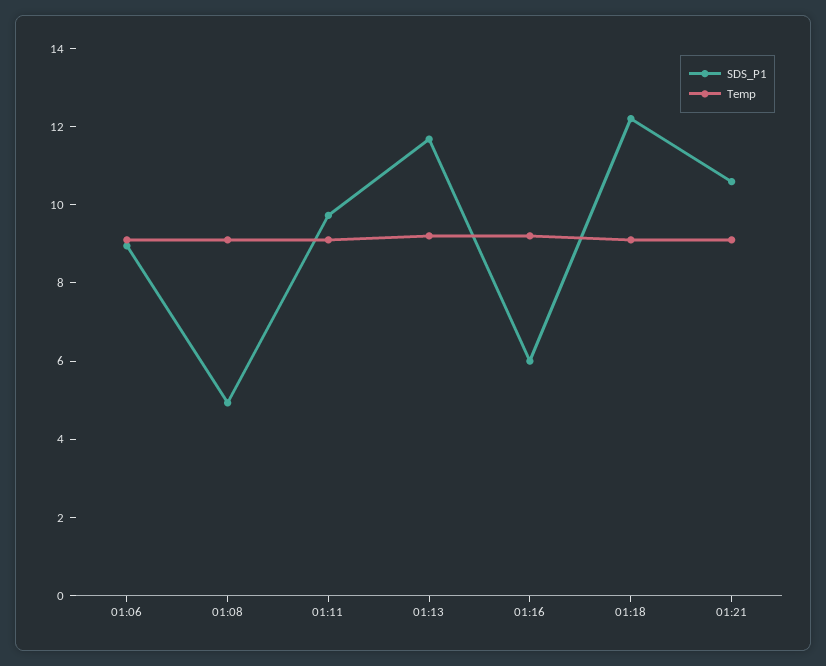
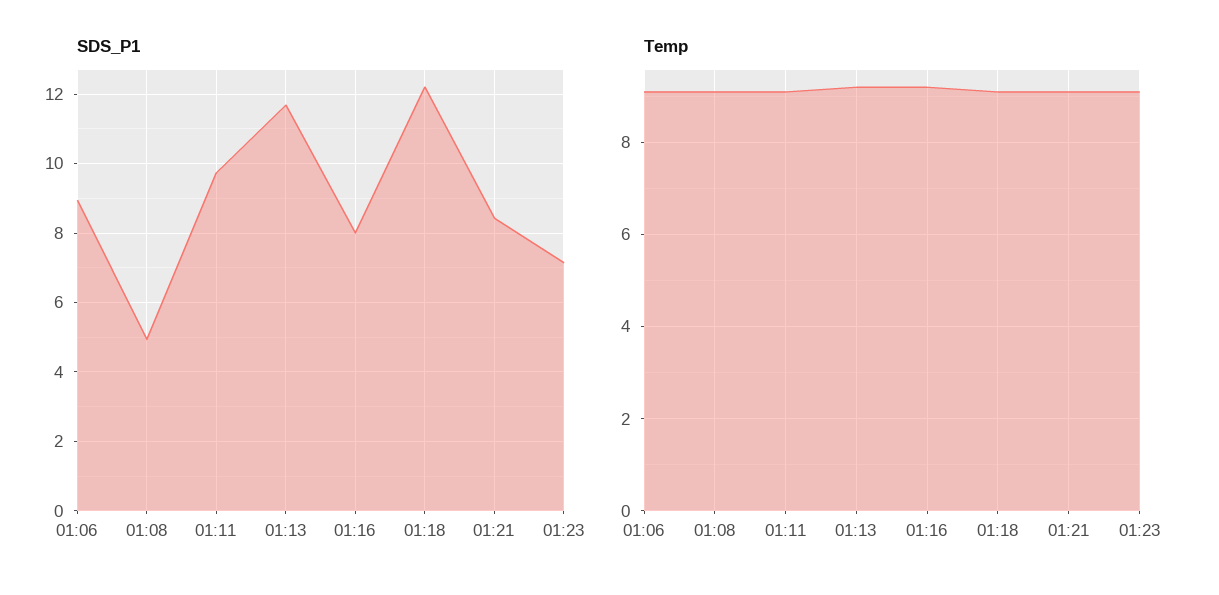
SDS_P1, 01:16: 6 -> 8
SDS_P1, 01:21: 10.5 -> 8.4
SDS_P1, 01:23: none -> 7.2
Temp, 01:23: none -> 9

